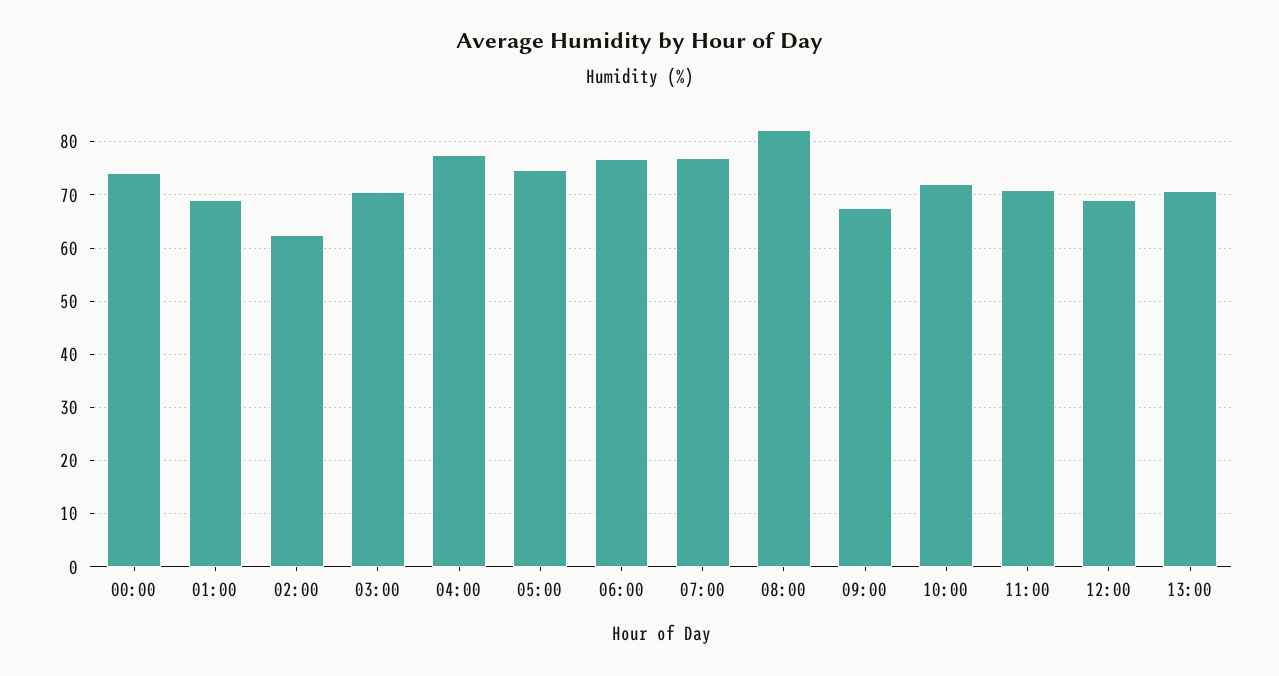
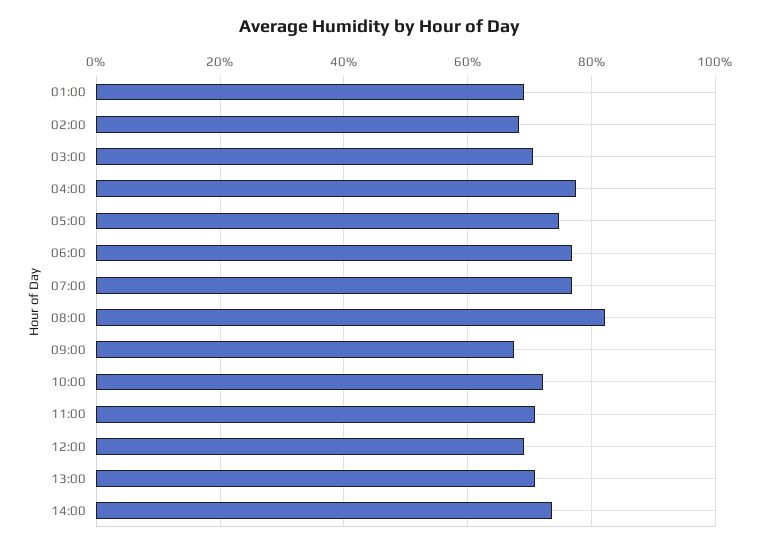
00:00: 74 -> none
02:00: 62 -> 68
14:00: none -> 74

